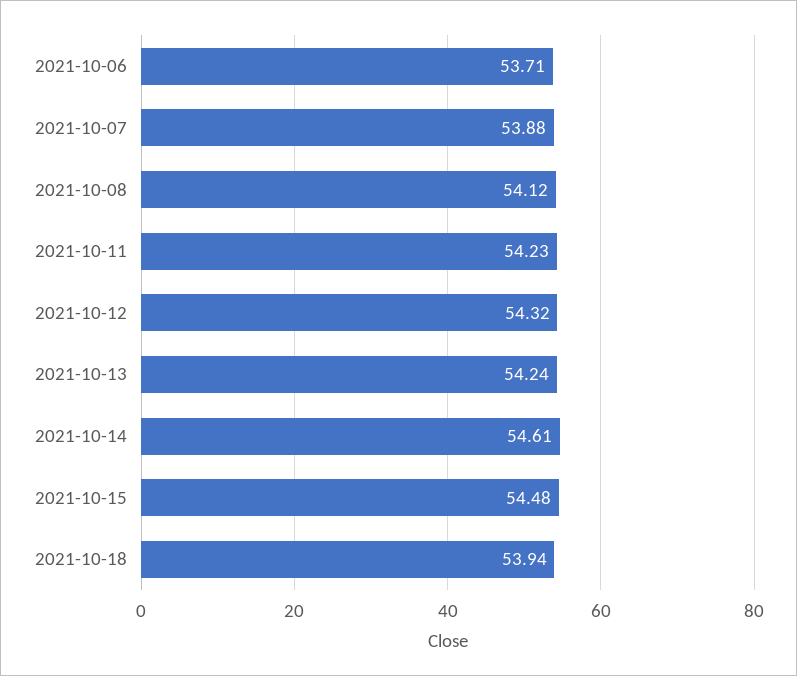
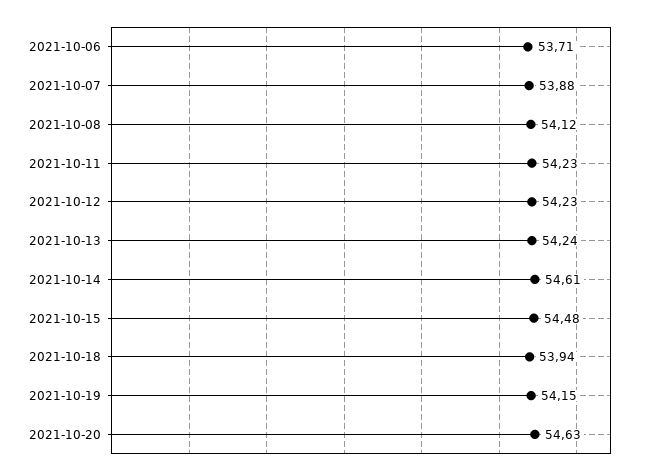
2021-10-12: 54.32 -> 54.23
2021-10-19: none -> 54.15
2021-10-20: none -> 54.63

